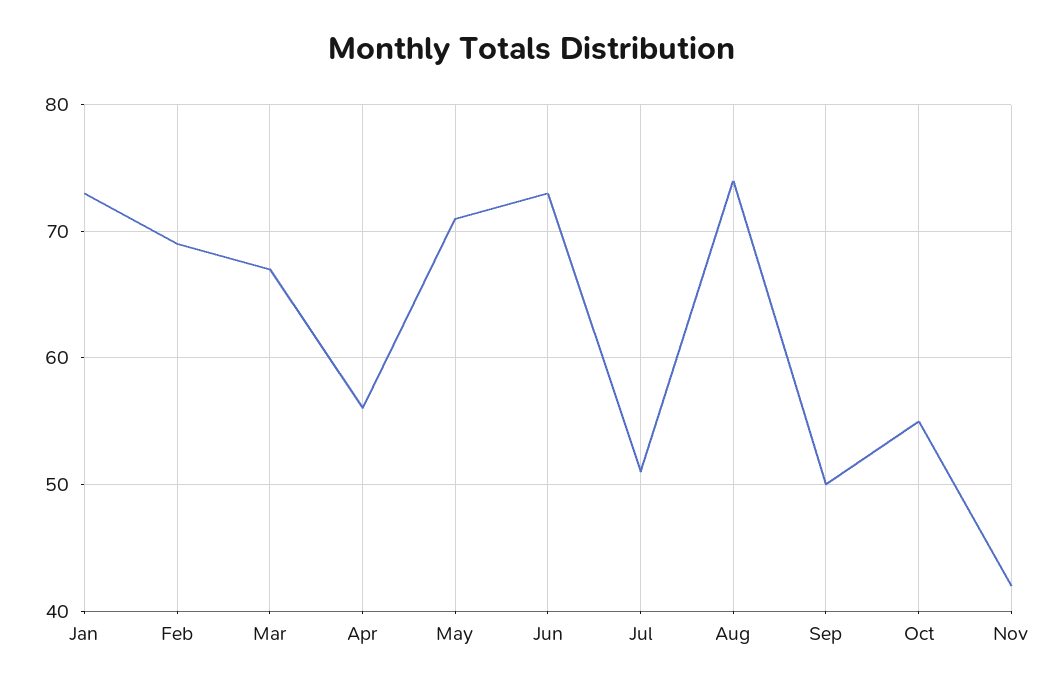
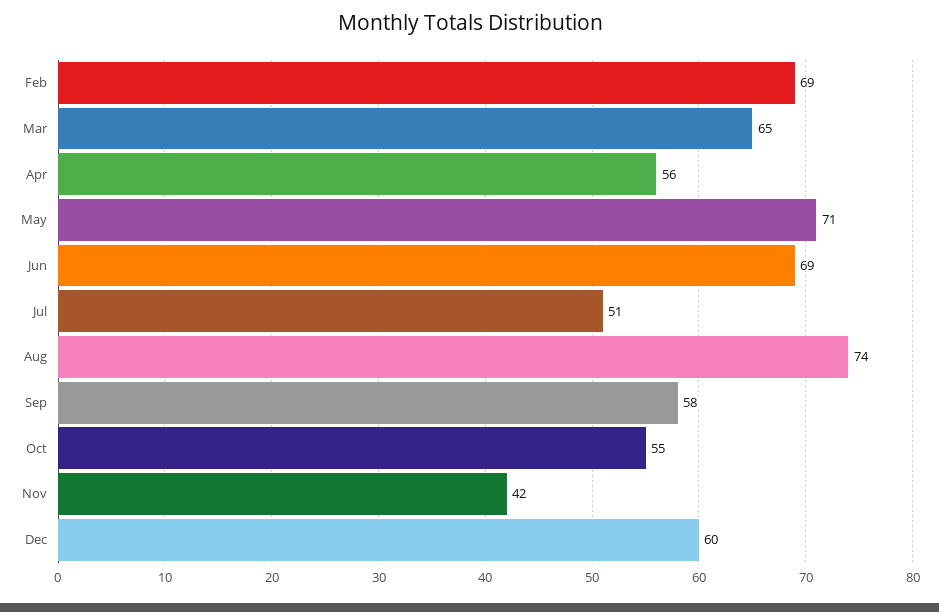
Jan: 73 -> none
Mar: 67 -> 65
Jun: 73 -> 69
Sep: 50 -> 58
Dec: none -> 60

